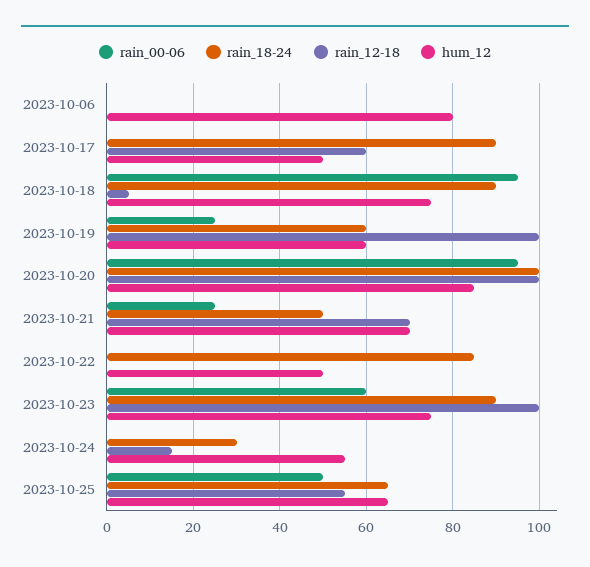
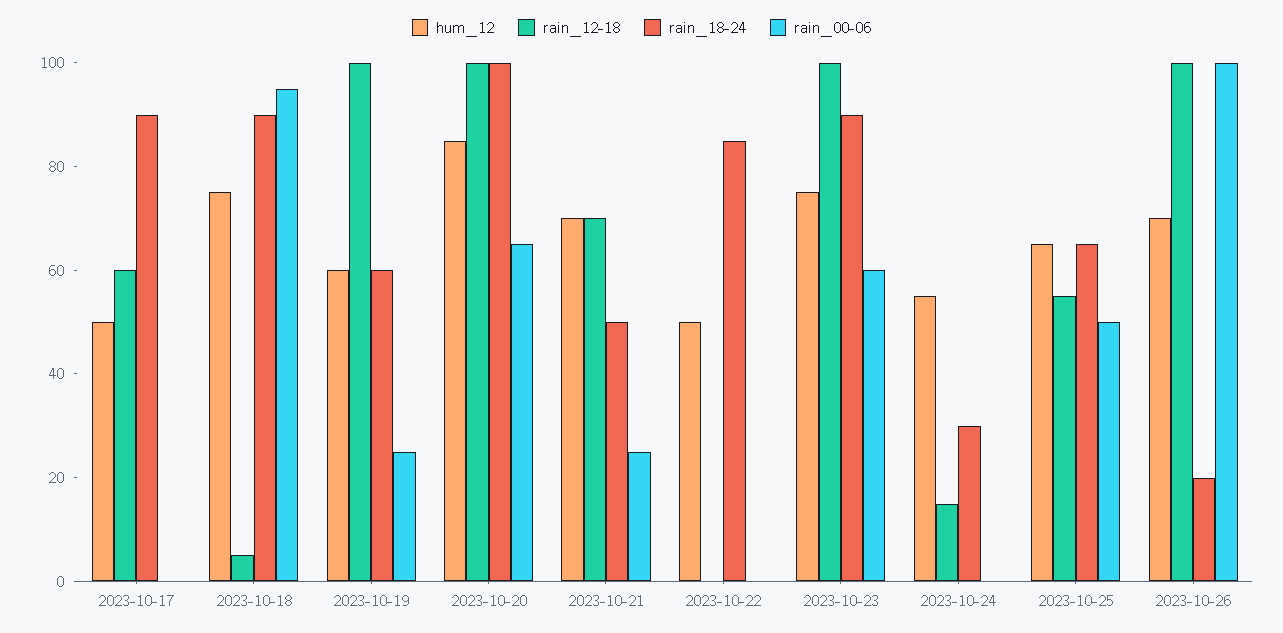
rain_00-06, 2023-10-06: 0 -> none
rain_18-24, 2023-10-06: 0 -> none
rain_12-18, 2023-10-06: 0 -> none
hum_12, 2023-10-06: 80 -> none
rain_00-06, 2023-10-20: 95 -> 65
hum_12, 2023-10-26: none -> 70
rain_12-18, 2023-10-26: none -> 100
rain_18-24, 2023-10-26: none -> 20
rain_00-06, 2023-10-26: none -> 100

